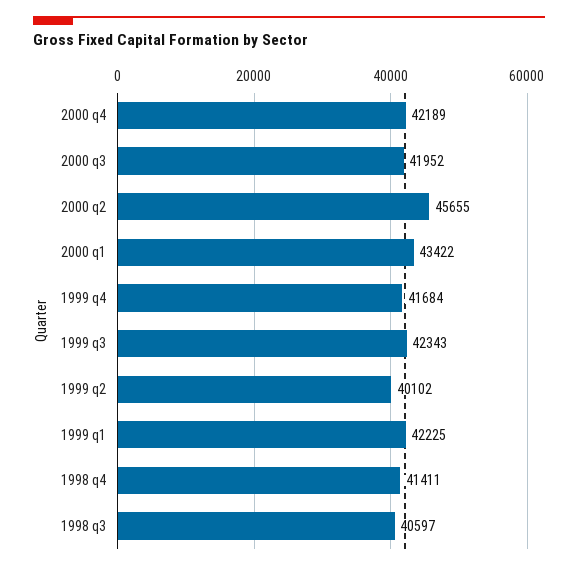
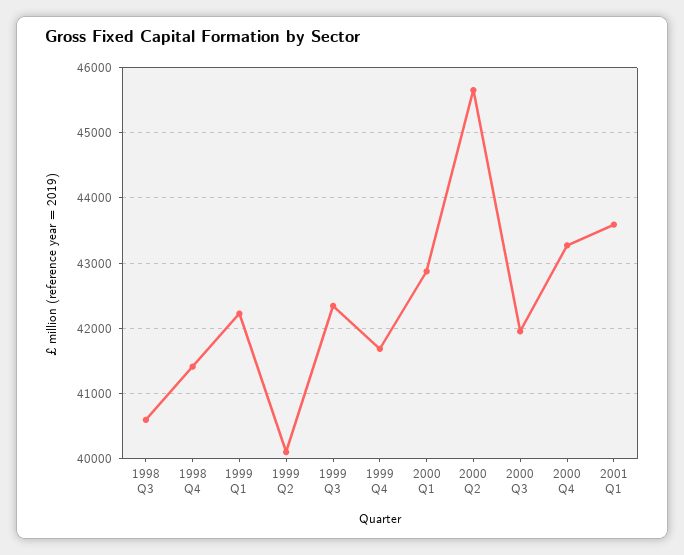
2000 q4: 42189 -> 43300
2000 q1: 43422 -> 42900
2001 Q1: none -> 43600

